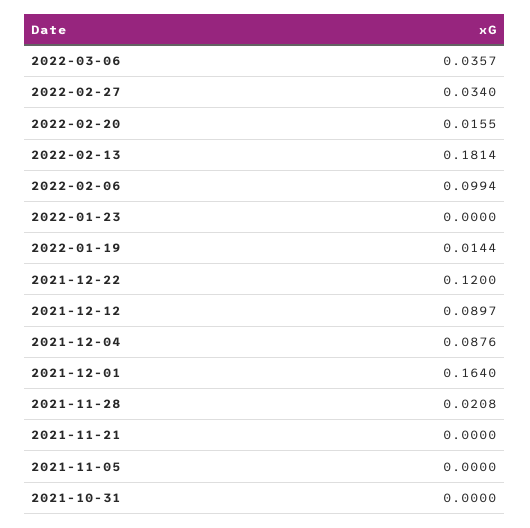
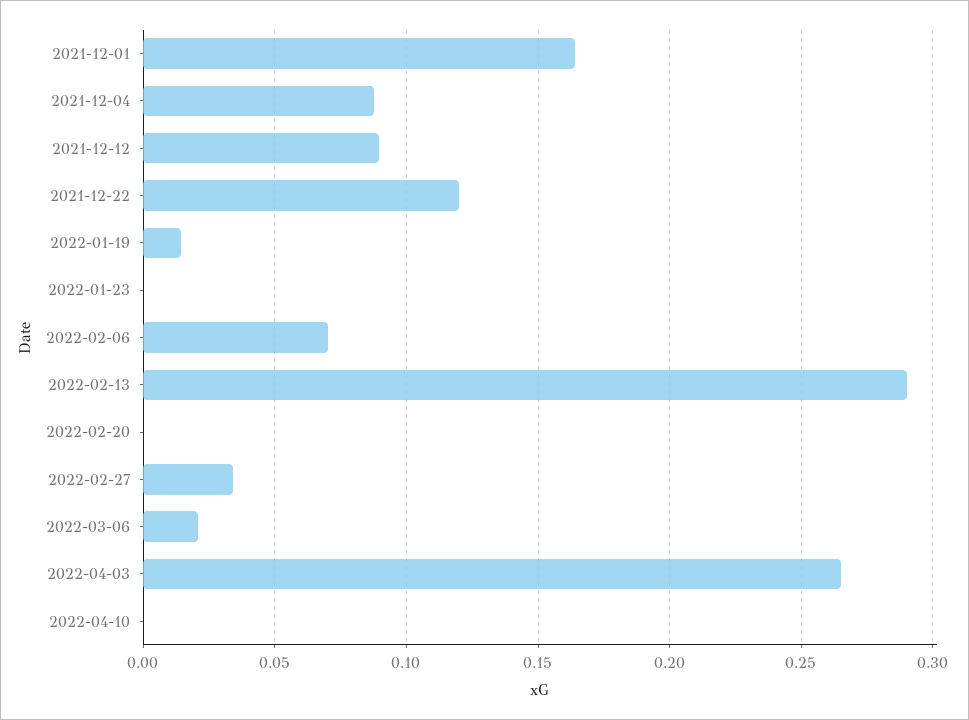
2022-03-06: 0.0357 -> 0.02
2022-02-20: 0.0155 -> 0
2022-02-13: 0.1814 -> 0.29
2022-02-06: 0.0994 -> 0.07
2021-11-28: 0.0208 -> none
2021-11-21: 0 -> none
2021-11-05: 0 -> none
2021-10-31: 0 -> none
2022-04-03: none -> 0.265
2022-04-10: none -> 0

